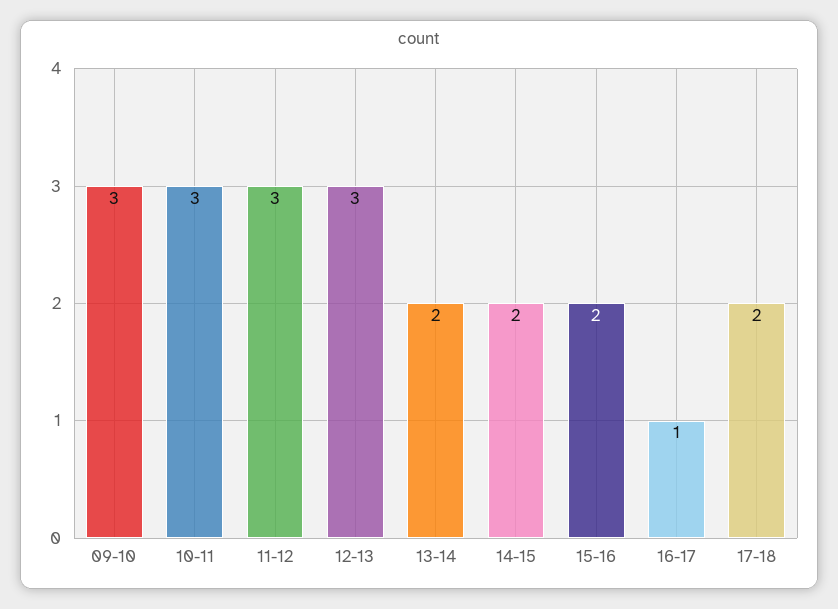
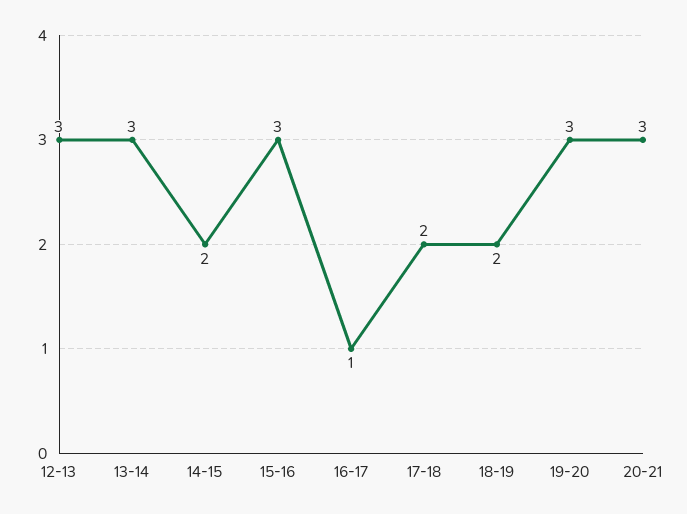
09-10: 3 -> none
10-11: 3 -> none
11-12: 3 -> none
13-14: 2 -> 3
15-16: 2 -> 3
18-19: none -> 2
19-20: none -> 3
20-21: none -> 3

